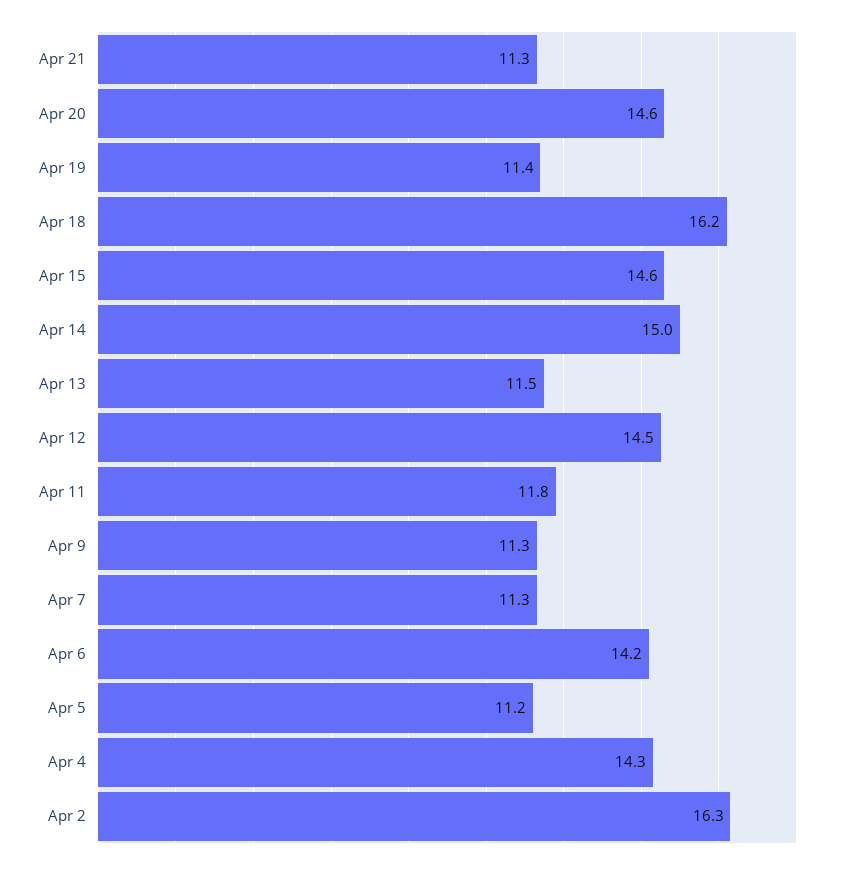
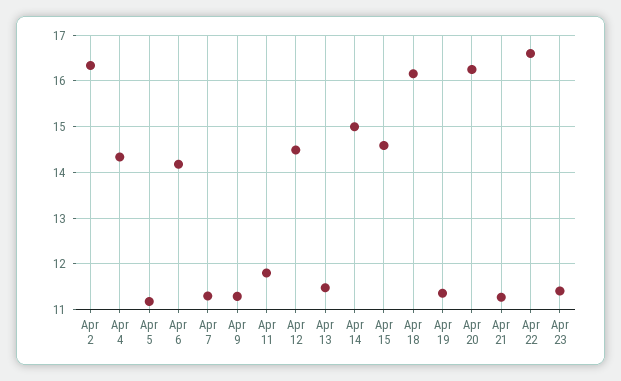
Apr 20: 14.6 -> 16.2
Apr 22: none -> 16.6
Apr 23: none -> 11.4

